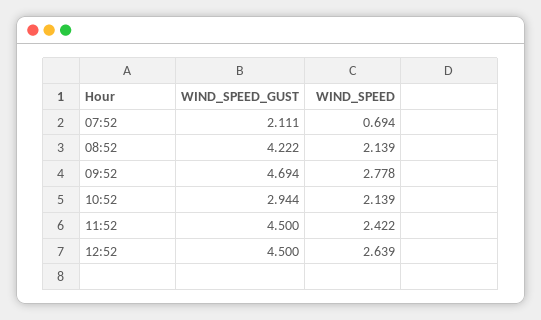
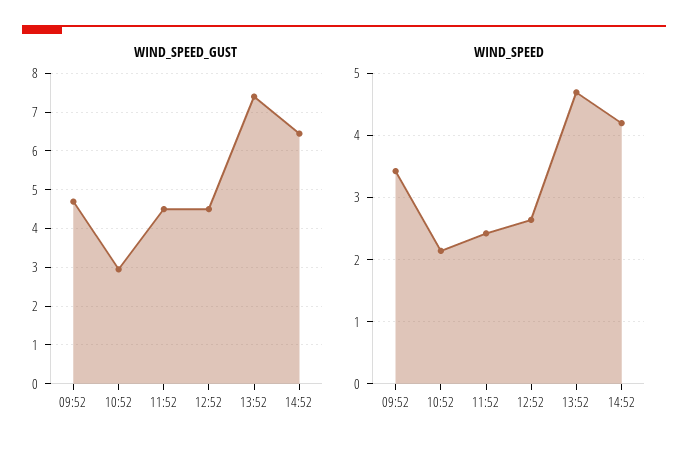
WIND_SPEED_GUST, 07:52: 2.111 -> none
WIND_SPEED, 07:52: 0.694 -> none
WIND_SPEED_GUST, 08:52: 4.222 -> none
WIND_SPEED, 08:52: 2.139 -> none
WIND_SPEED, 09:52: 2.778 -> 3.4
WIND_SPEED_GUST, 13:52: none -> 7.4
WIND_SPEED_GUST, 14:52: none -> 6.4
WIND_SPEED, 13:52: none -> 4.7
WIND_SPEED, 14:52: none -> 4.2

